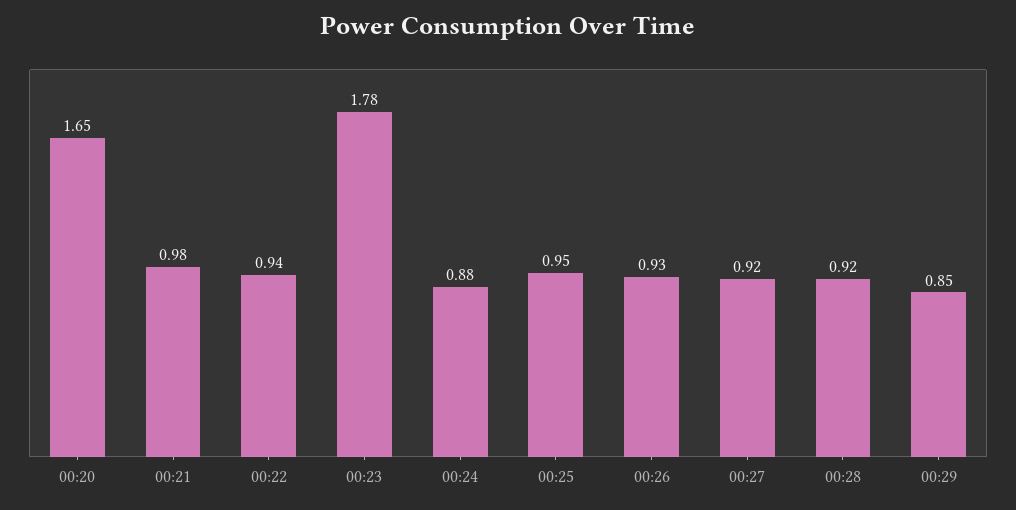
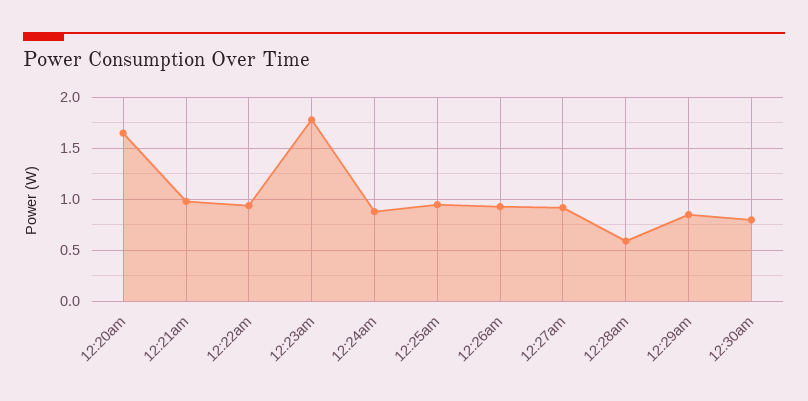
00:28: 0.92 -> 0.6
12:30am: none -> 0.8

